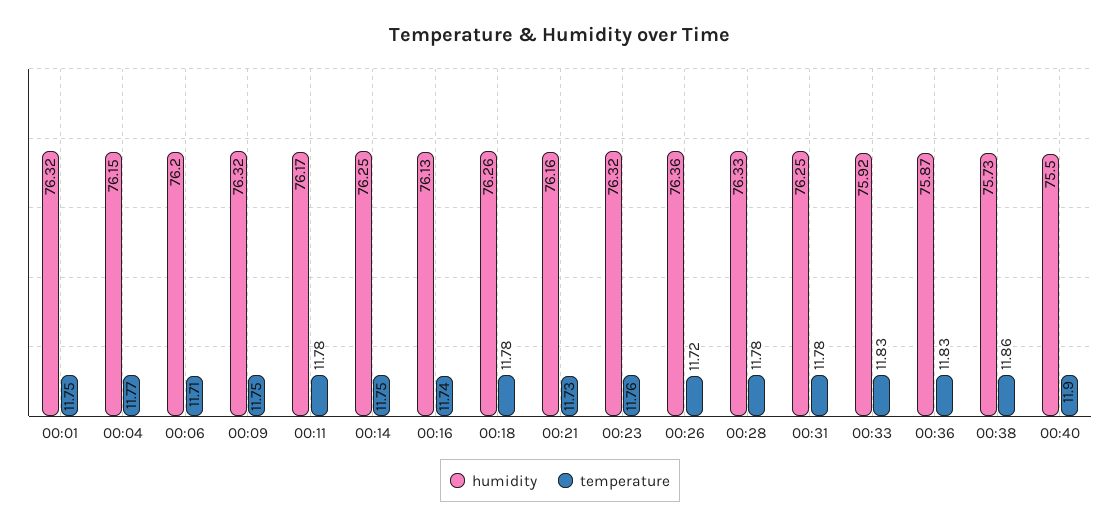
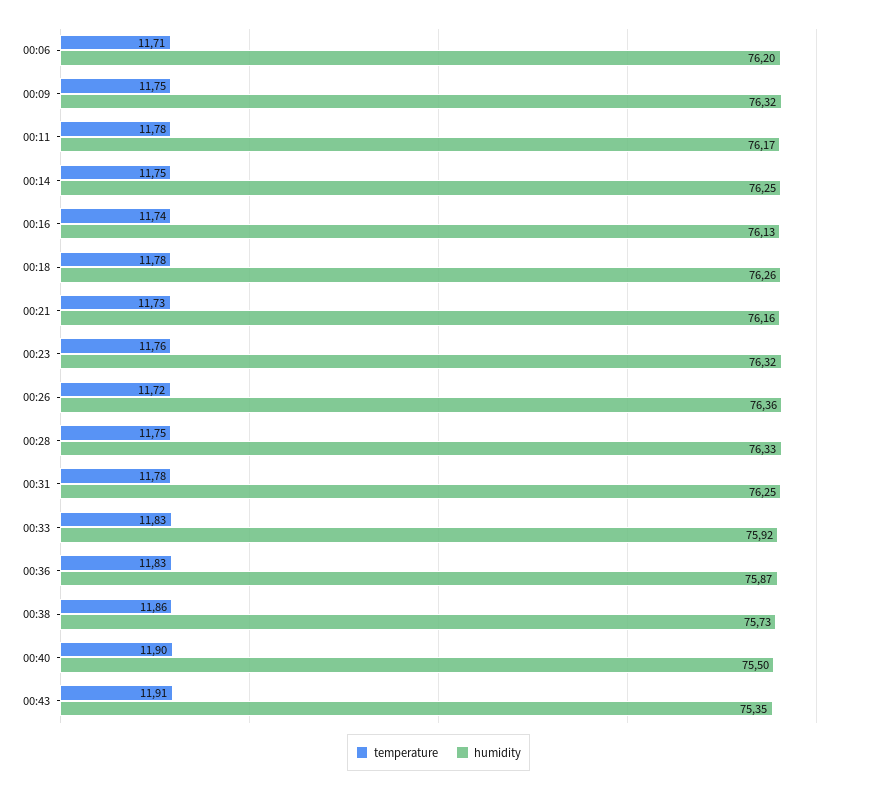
humidity, 00:01: 76.32 -> none
temperature, 00:01: 11.75 -> none
humidity, 00:04: 76.15 -> none
temperature, 00:04: 11.77 -> none
temperature, 00:28: 11.78 -> 11.75
temperature, 00:43: none -> 11.91
humidity, 00:43: none -> 75.35

